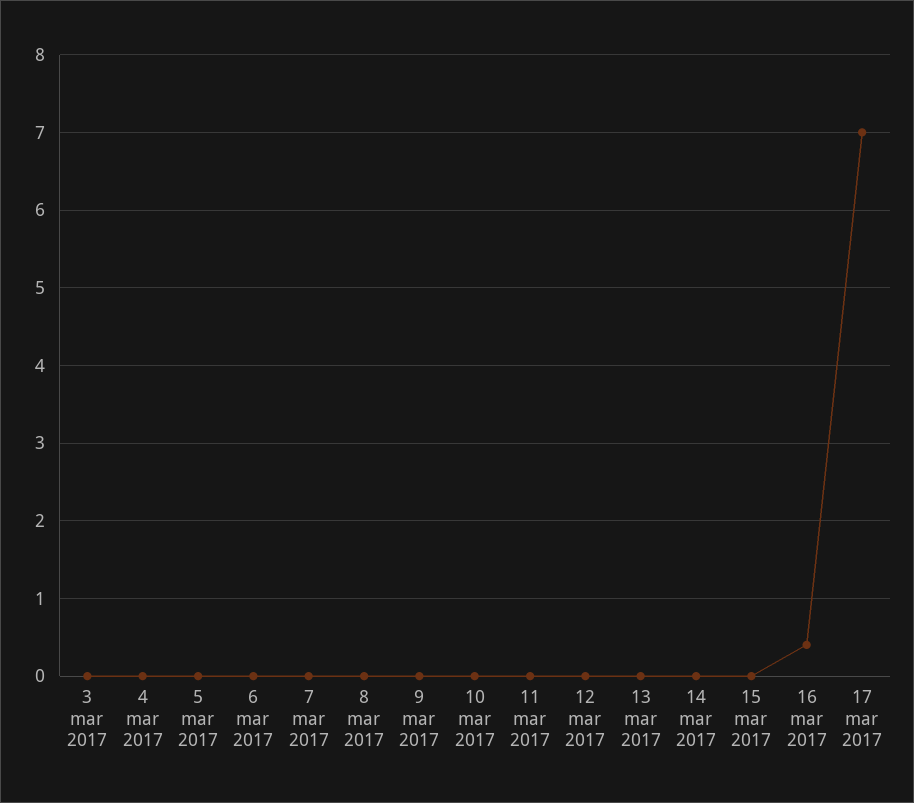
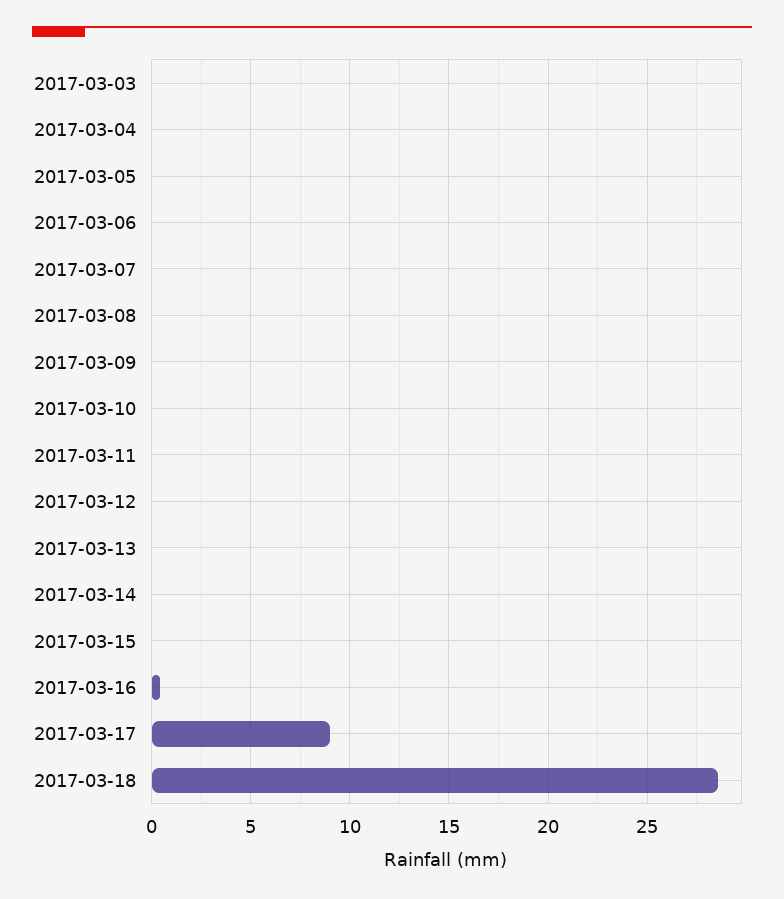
17 mar 2017: 7 -> 9
2017-03-18: none -> 28.5

